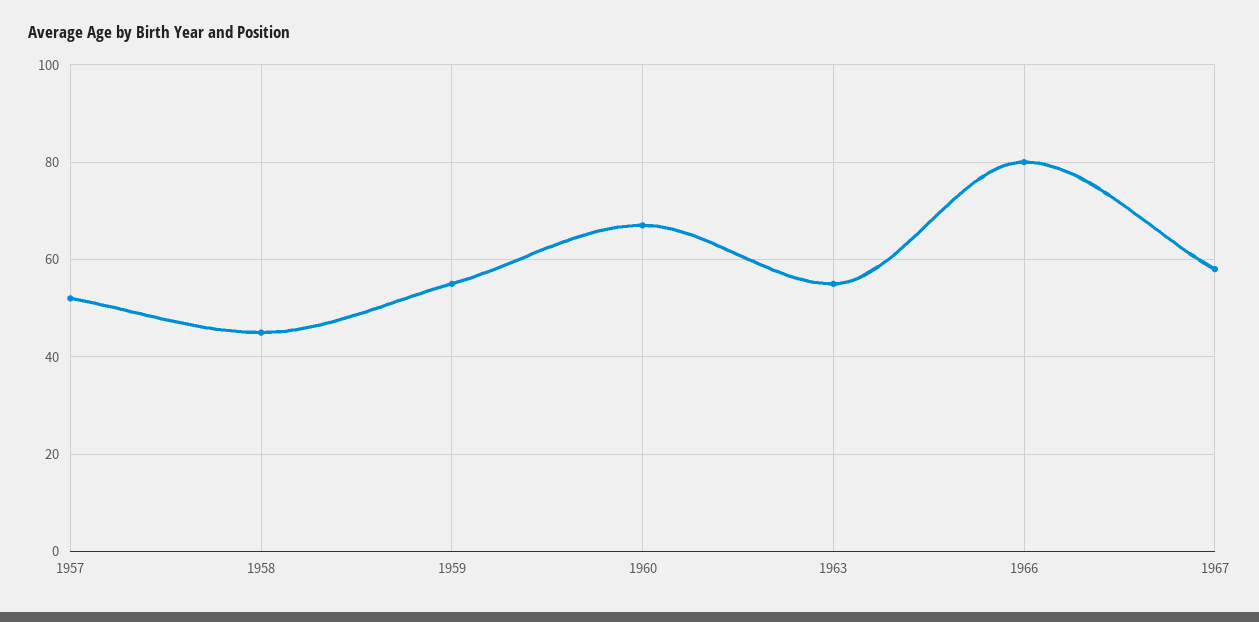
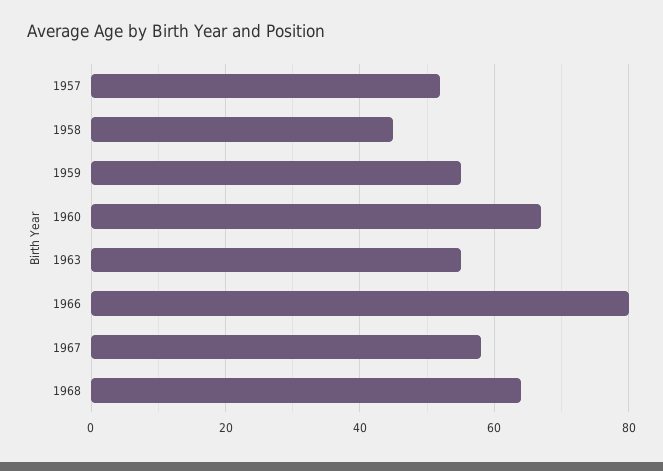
1968: none -> 65

